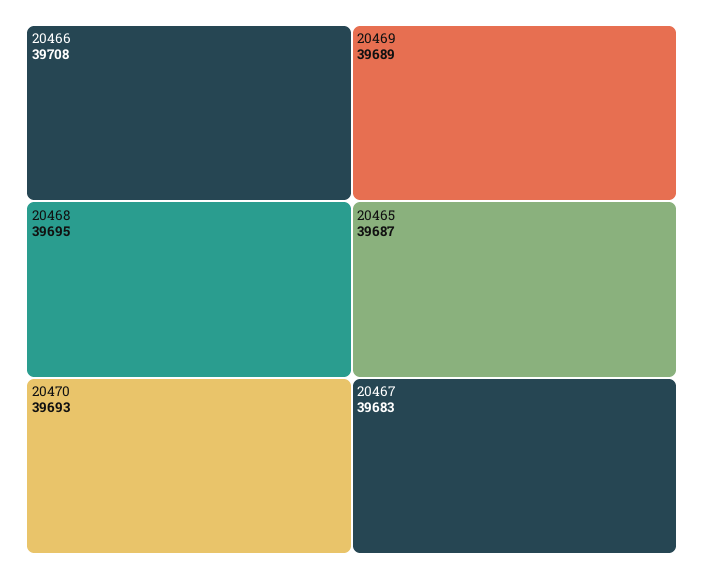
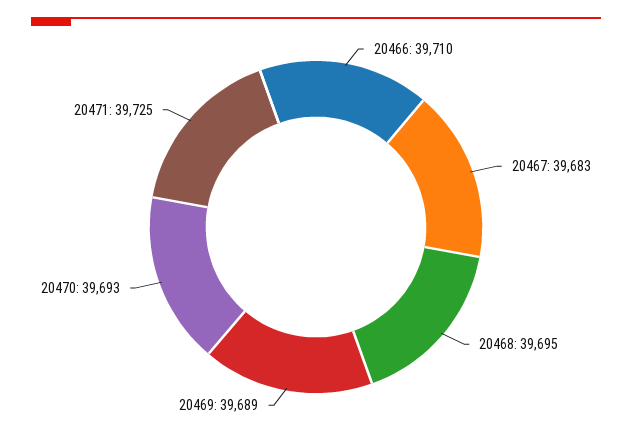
20466: 39708 -> 39710
20465: 39687 -> none
20471: none -> 39725

